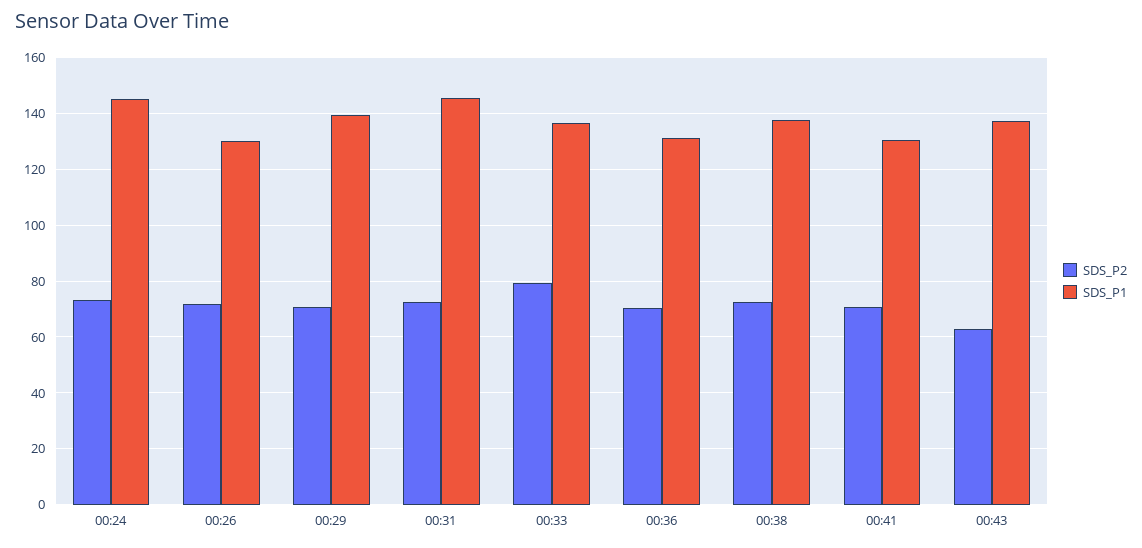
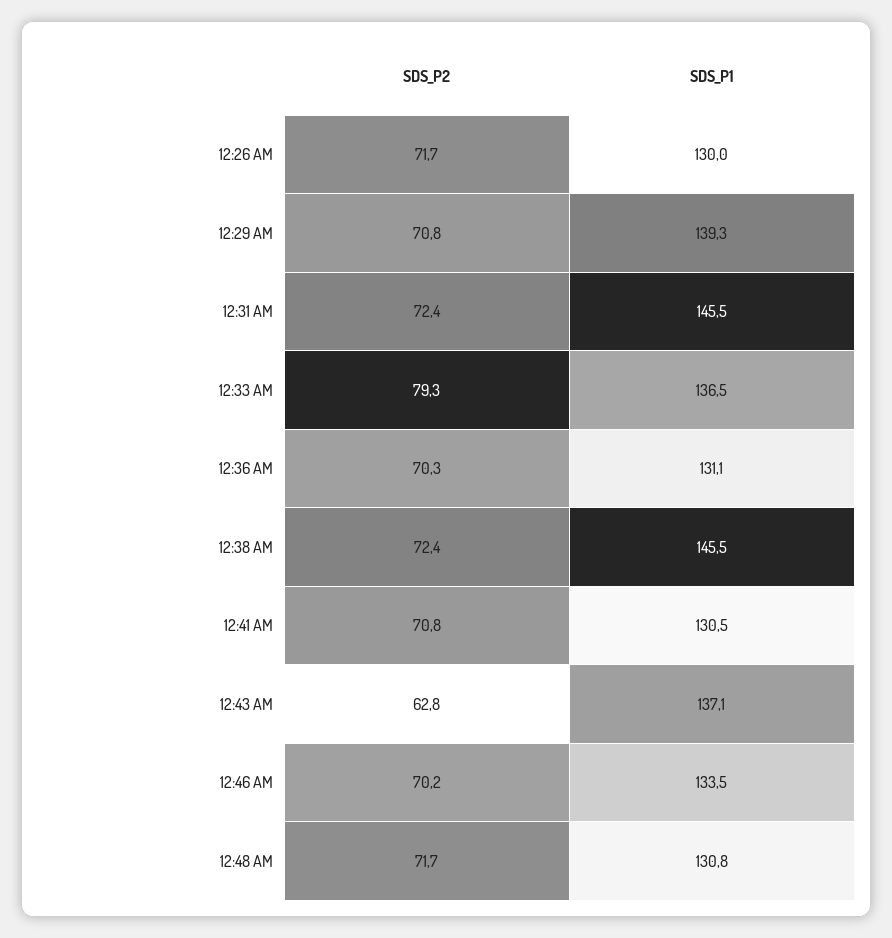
SDS_P2, 00:24: 72.5 -> none
SDS_P1, 00:24: 145 -> none
SDS_P1, 00:38: 137.5 -> 145.5
SDS_P2, 12:46 AM: none -> 70.2
SDS_P1, 12:46 AM: none -> 133.5
SDS_P2, 12:48 AM: none -> 71.7
SDS_P1, 12:48 AM: none -> 130.8

